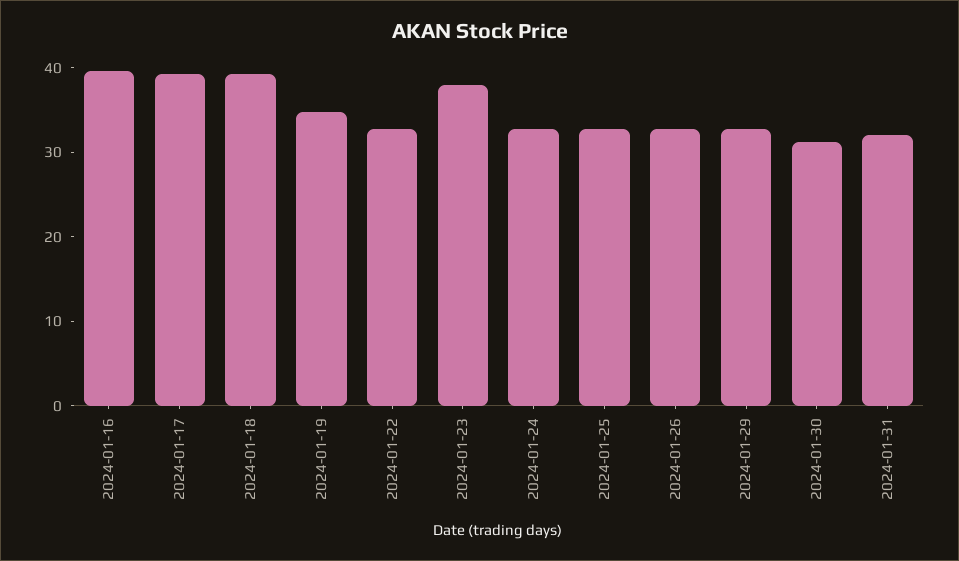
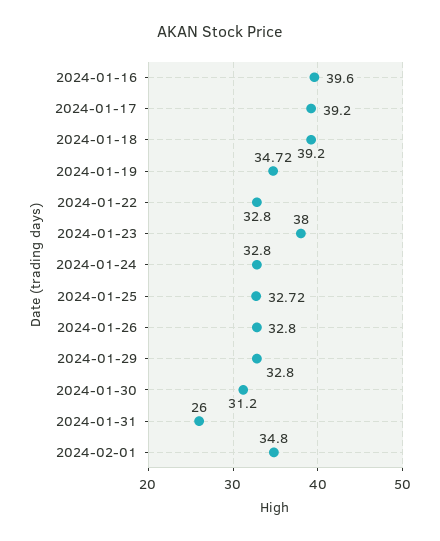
2024-01-31: 32 -> 26
2024-02-01: none -> 34.8

